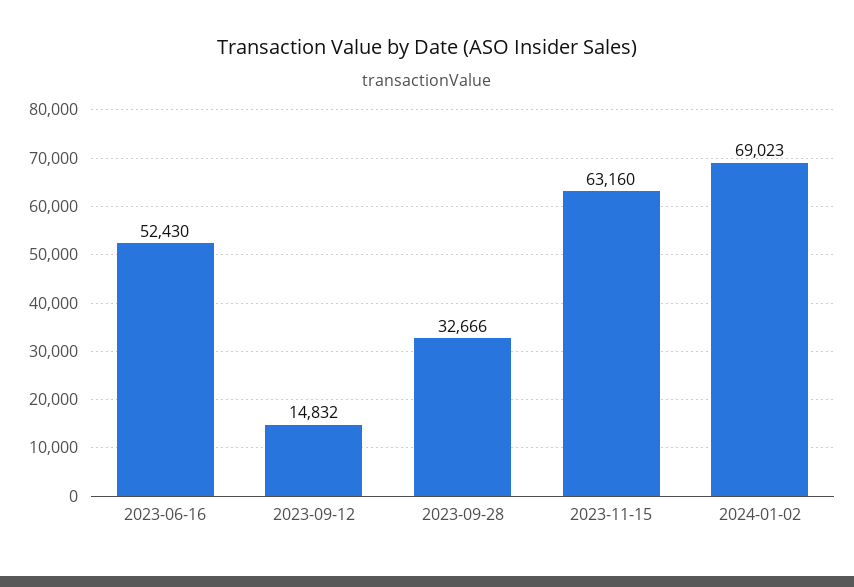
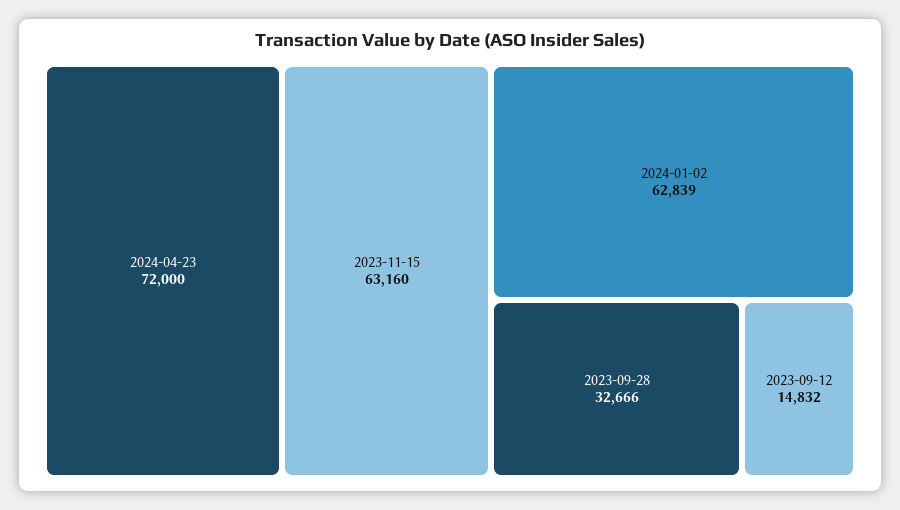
2023-06-16: 52430 -> none
2024-01-02: 69023 -> 62839
2024-04-23: none -> 72000

